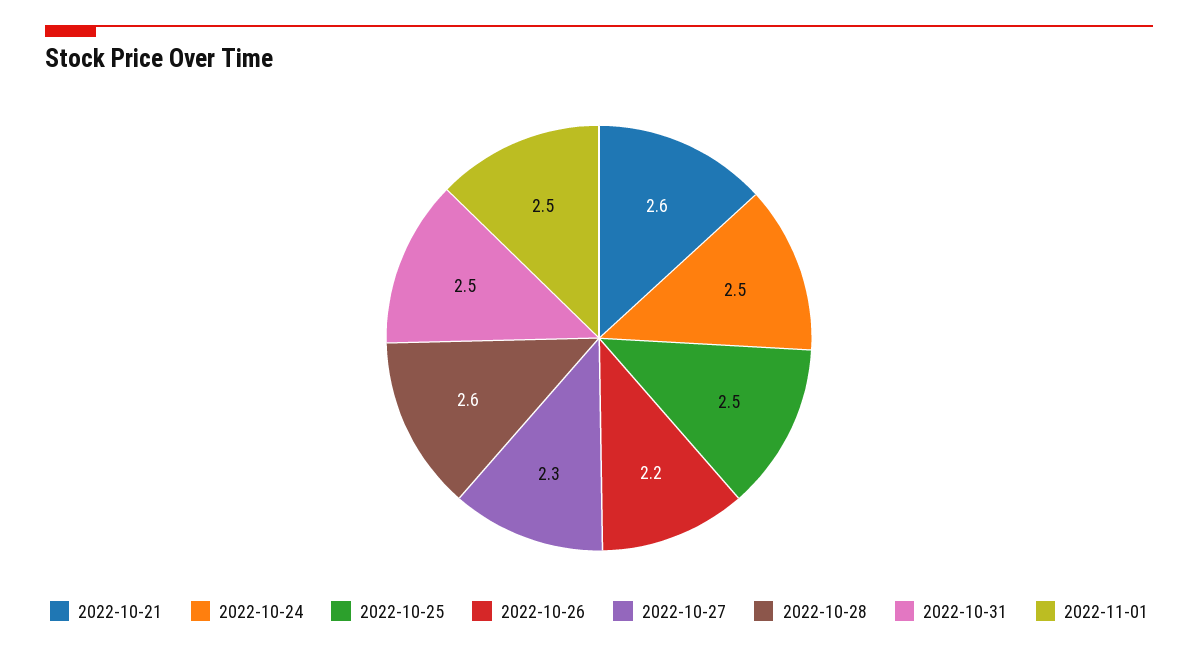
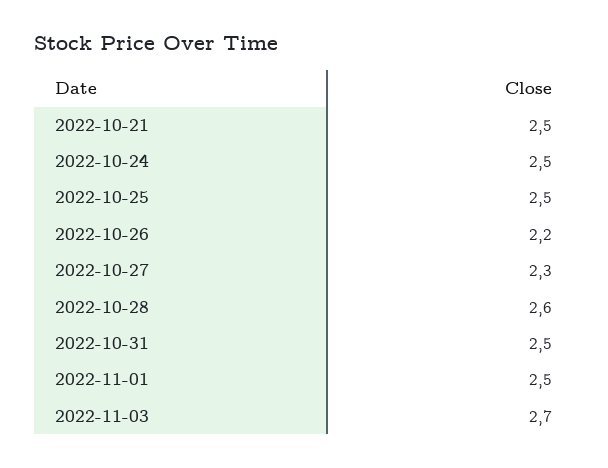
2022-10-21: 2.6 -> 2.5
2022-11-03: none -> 2.7

